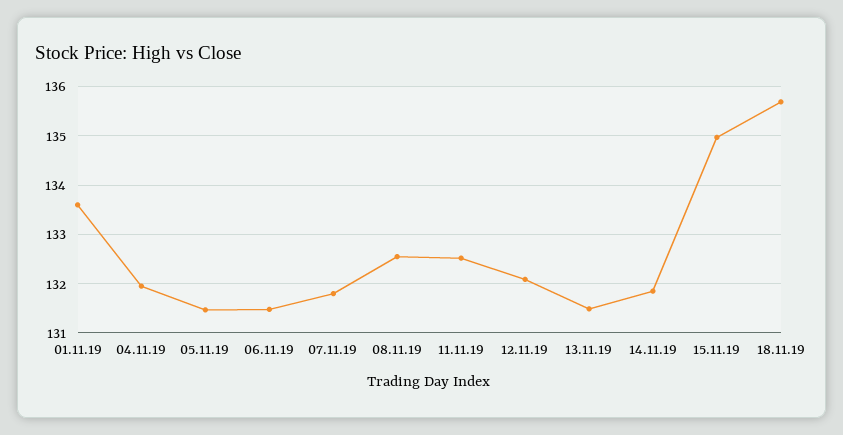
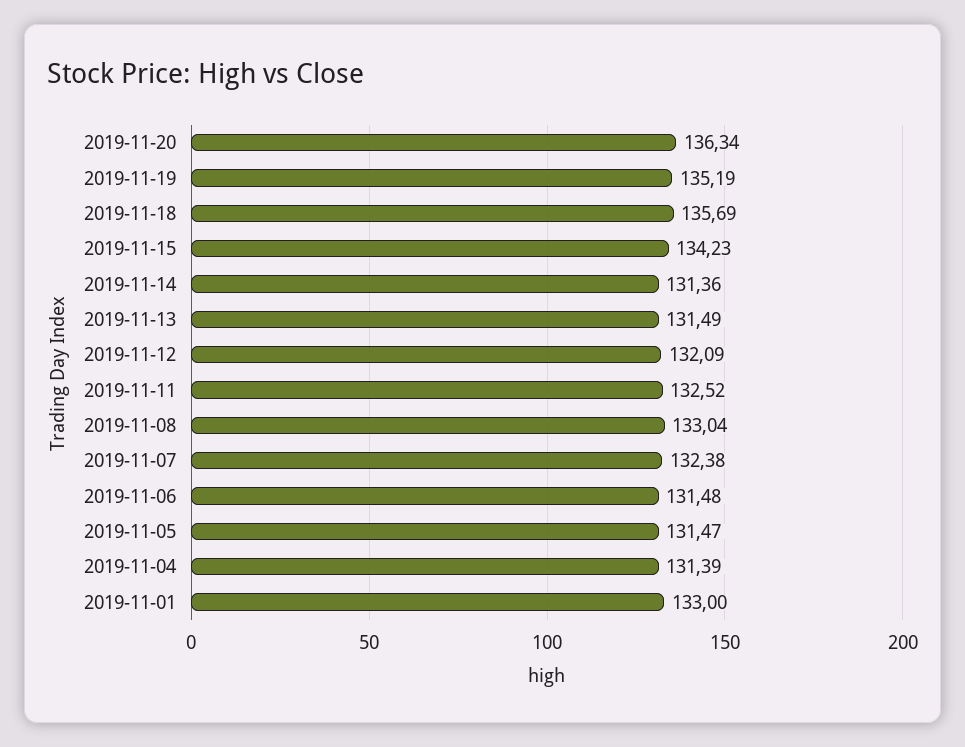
01.11.19: 133.6 -> 133
04.11.19: 132 -> 131.39
07.11.19: 131.8 -> 132.38
08.11.19: 132.6 -> 133.04
14.11.19: 131.8 -> 131.36
15.11.19: 135 -> 134.23
2019-11-20: none -> 136.34
2019-11-19: none -> 135.19

